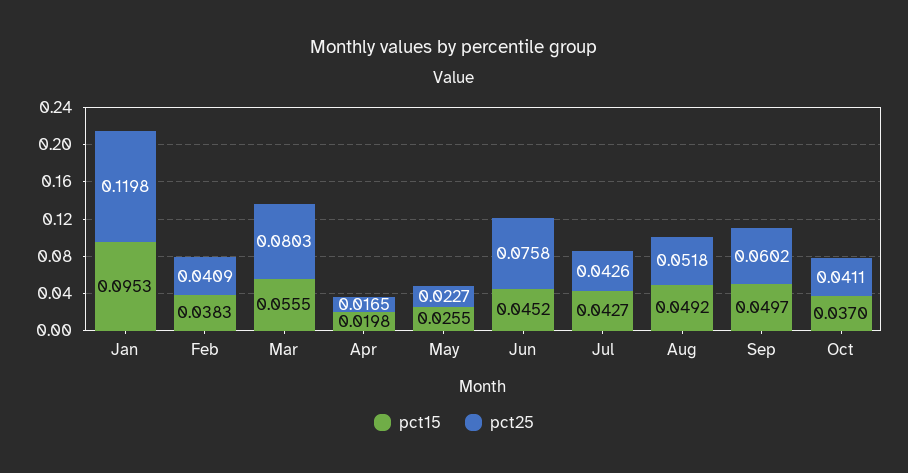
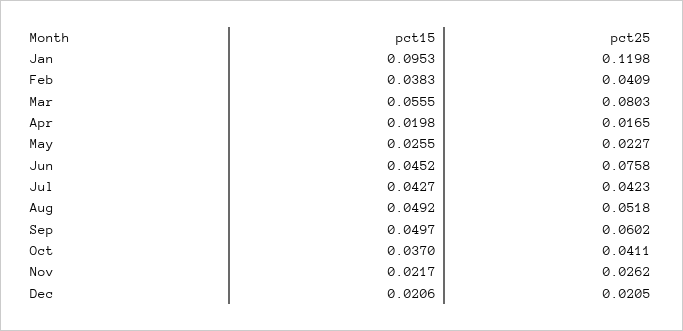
pct25, Jul: 0.0426 -> 0.0423
pct15, Nov: none -> 0.0217
pct25, Nov: none -> 0.0262
pct15, Dec: none -> 0.0206
pct25, Dec: none -> 0.0205

